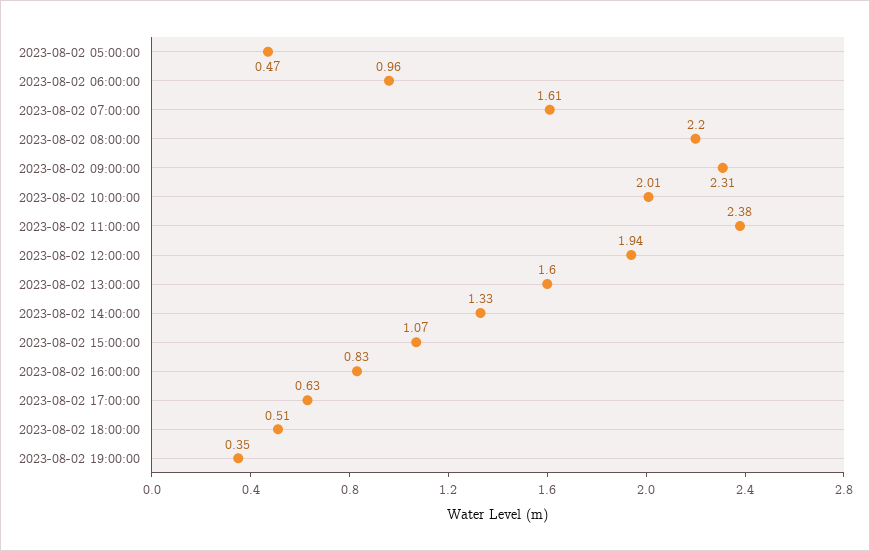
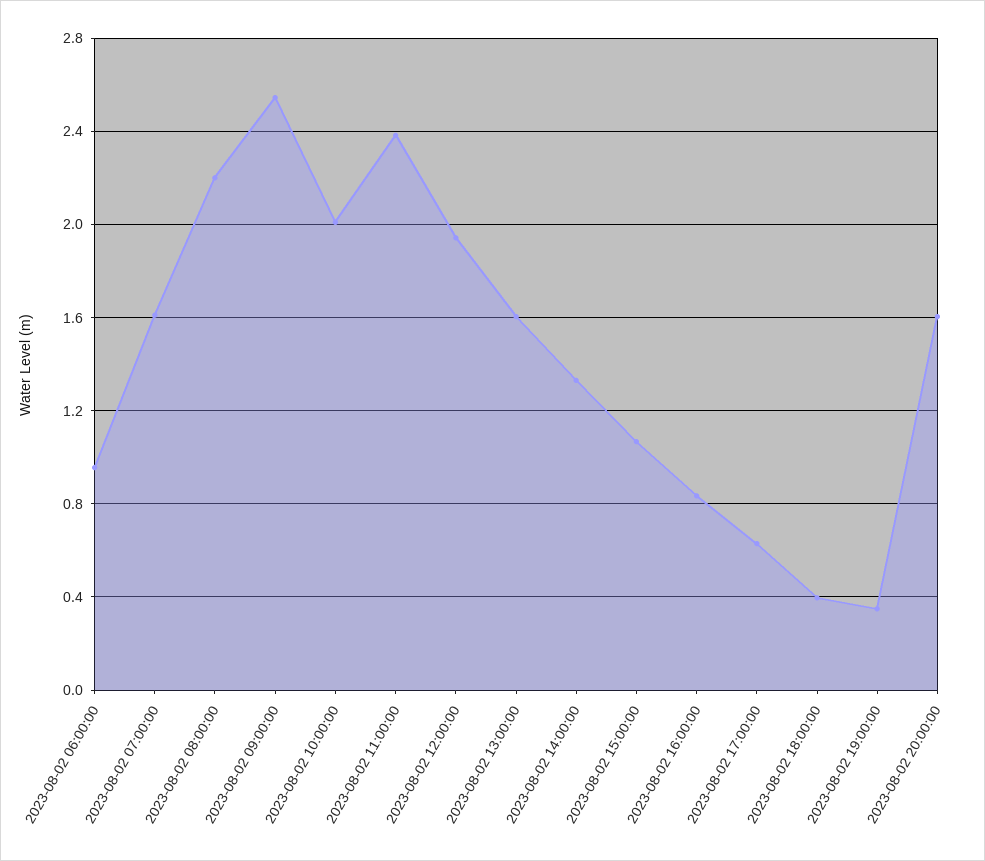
2023-08-02 05:00:00: 0.47 -> none
2023-08-02 09:00:00: 2.31 -> 2.55
2023-08-02 18:00:00: 0.51 -> 0.4
2023-08-02 20:00:00: none -> 1.6

